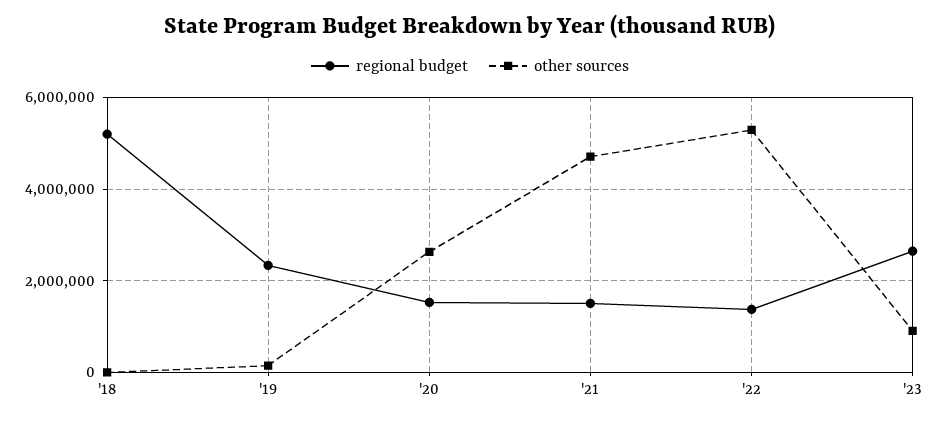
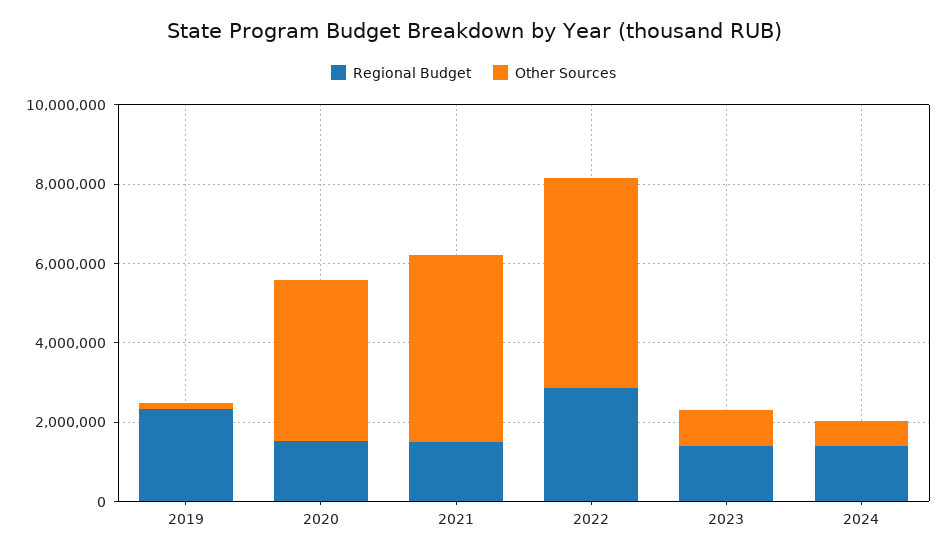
regional budget, '18: 5200000 -> none
other sources, '18: 0 -> none
other sources, '20: 2600000 -> 4000000
regional budget, '22: 1400000 -> 3000000
regional budget, '23: 2600000 -> 1500000
regional budget, 2024: none -> 1500000
other sources, 2024: none -> 500000

